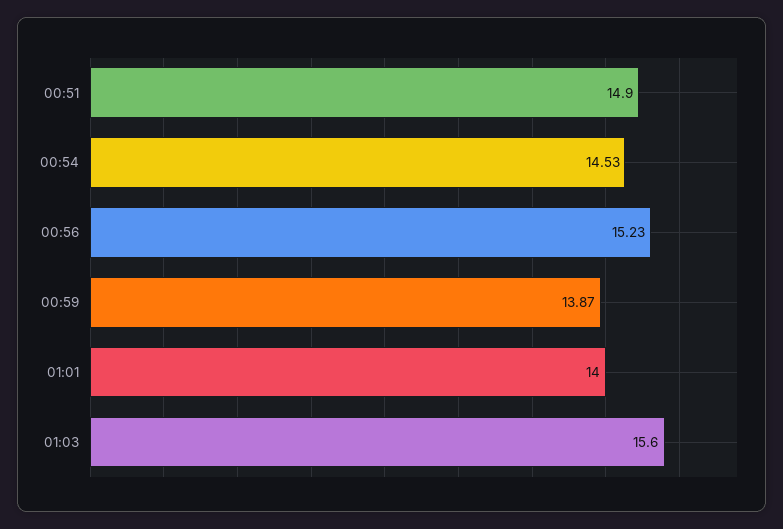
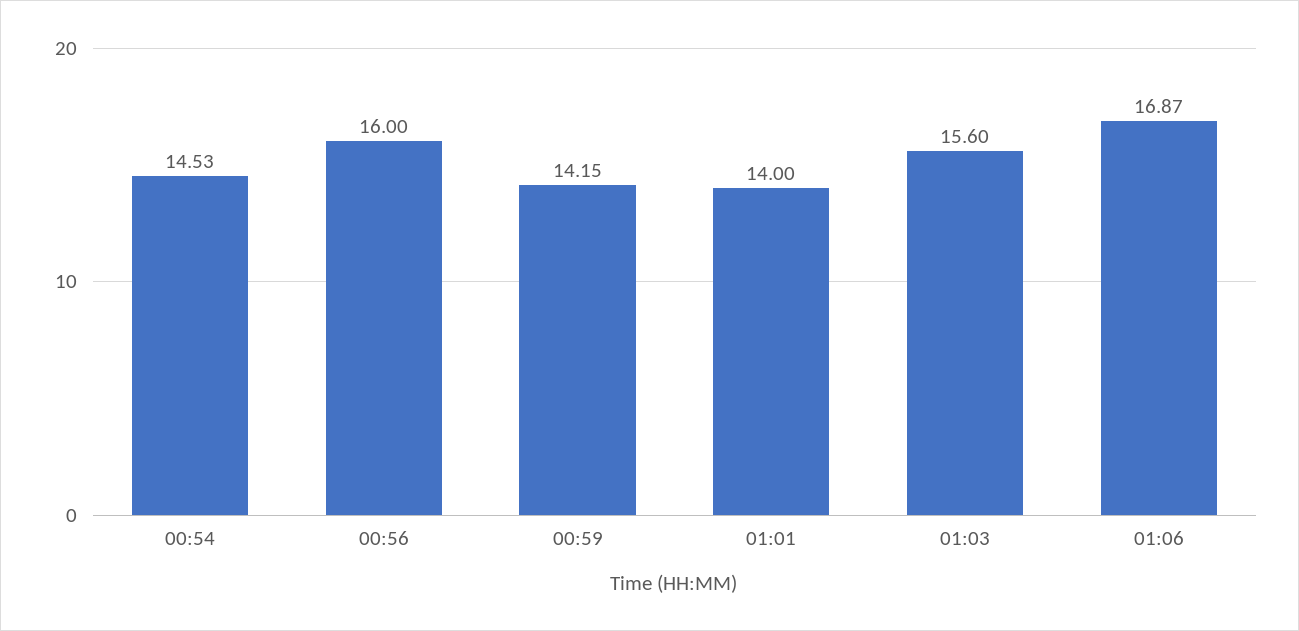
00:51: 14.9 -> none
00:56: 15.23 -> 16
00:59: 13.87 -> 14.15
01:06: none -> 16.87

